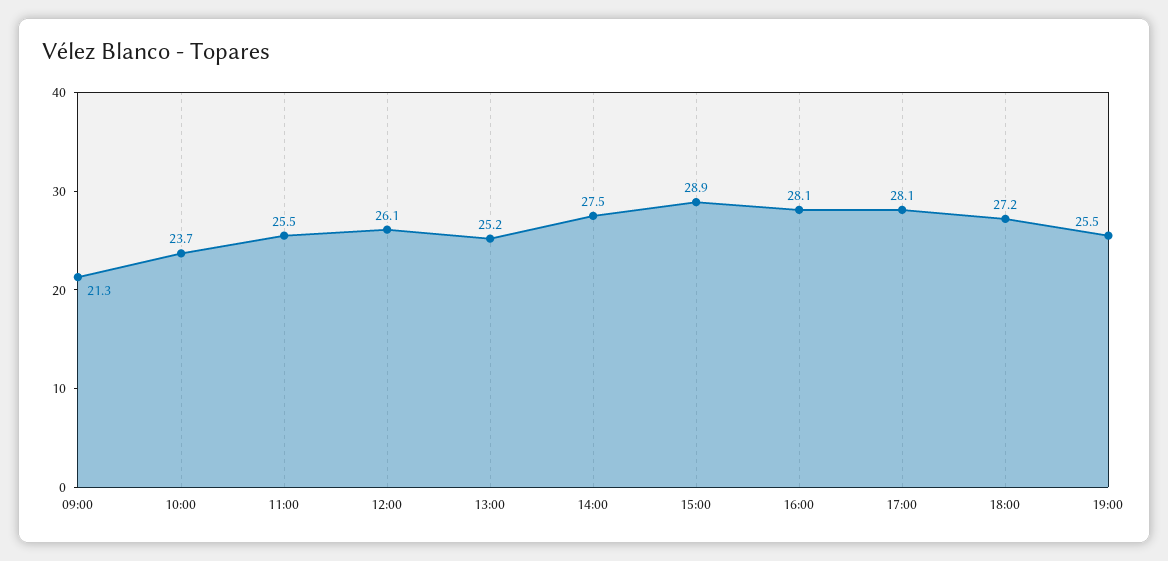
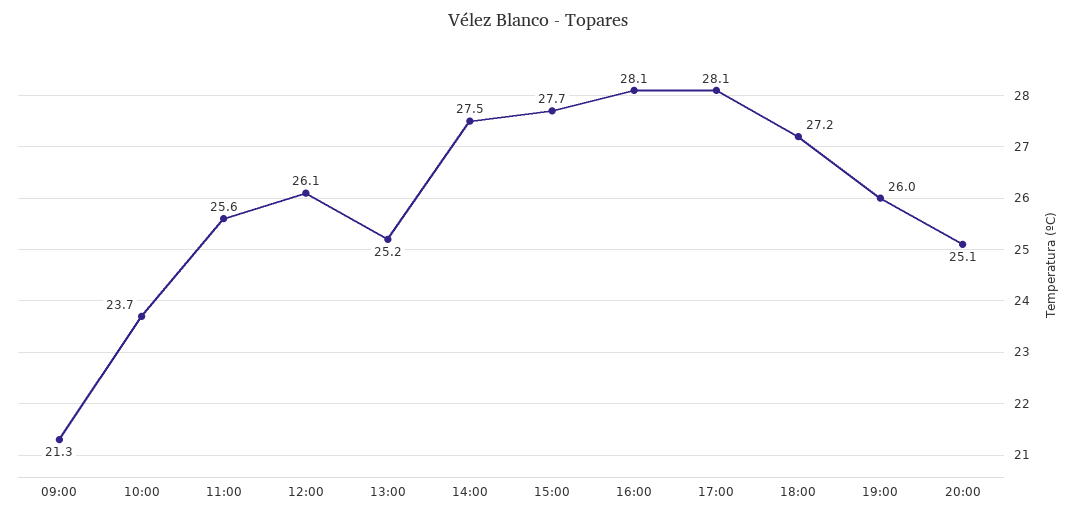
11:00: 25.5 -> 25.6
15:00: 28.9 -> 27.7
19:00: 25.5 -> 26
20:00: none -> 25.1

